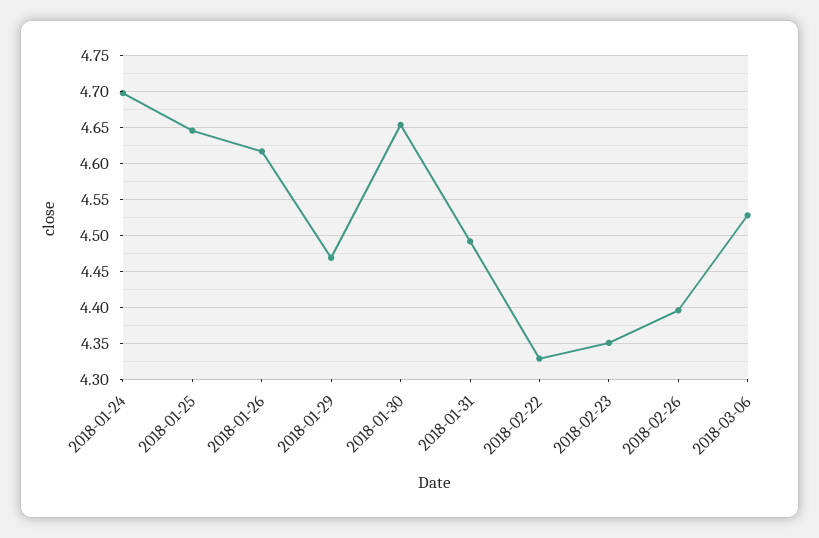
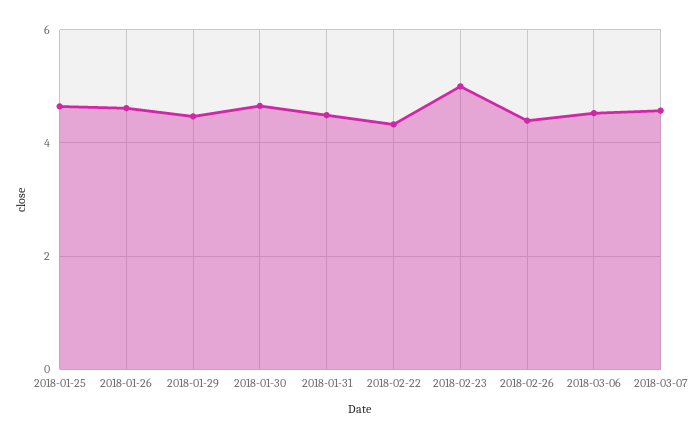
2018-01-24: 4.7 -> none
2018-02-23: 4.35 -> 5
2018-03-07: none -> 4.6

